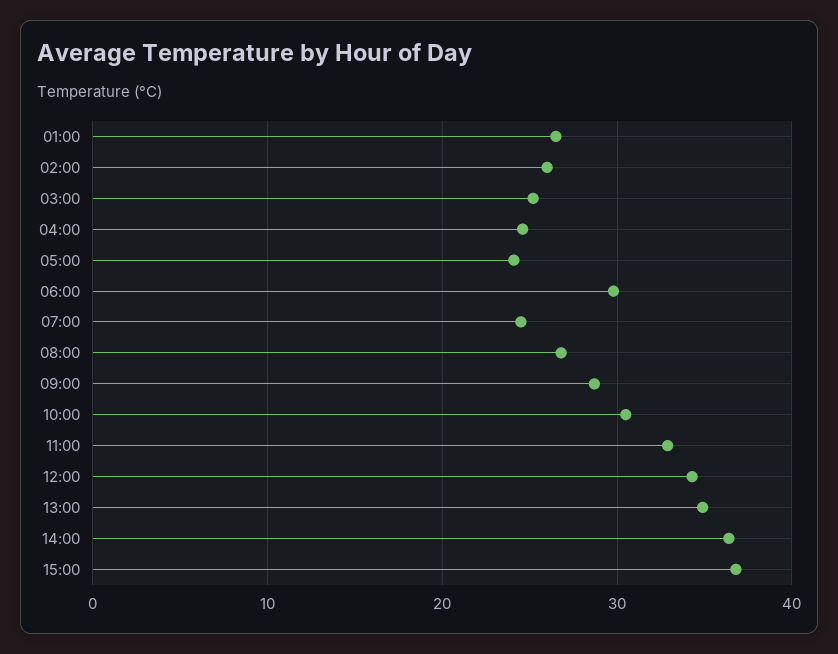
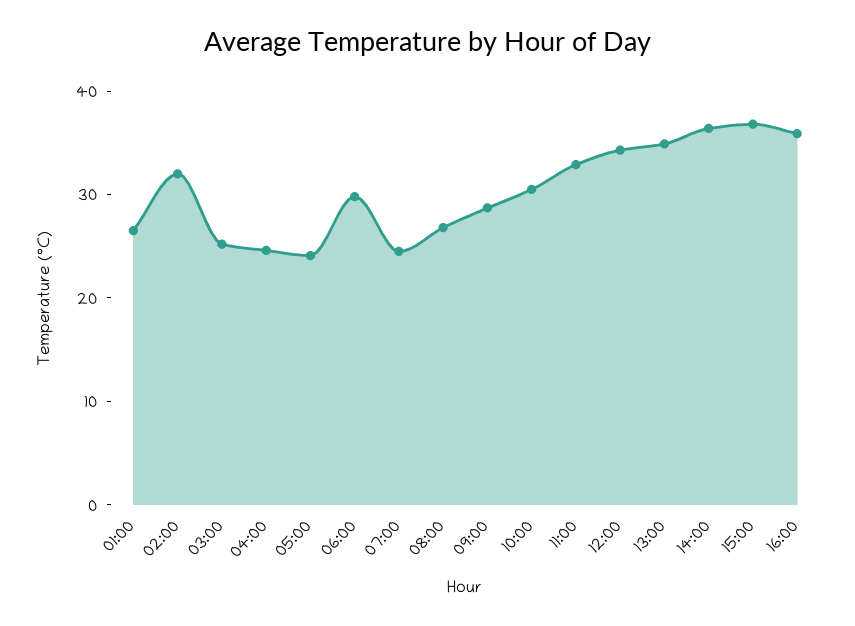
02:00: 26 -> 32
16:00: none -> 36

